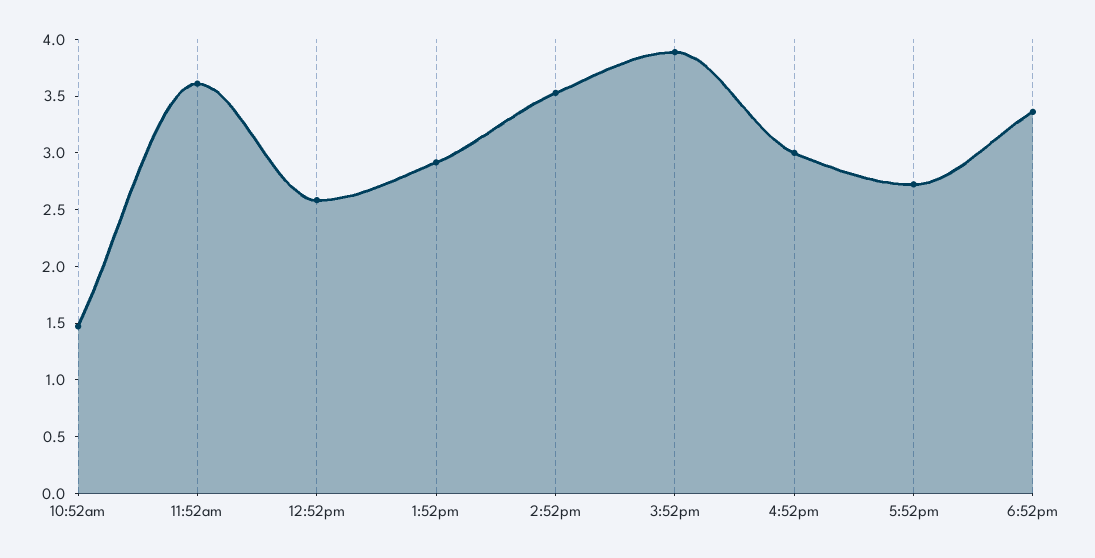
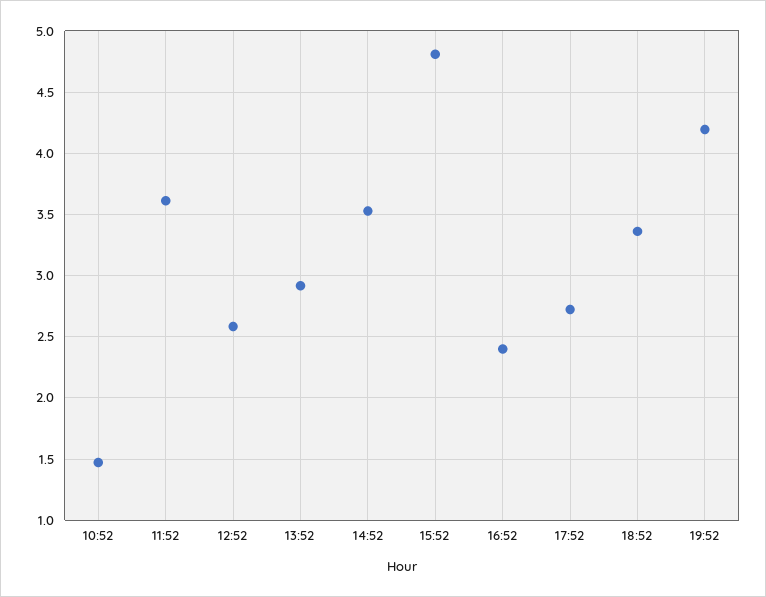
3:52pm: 3.9 -> 4.8
4:52pm: 3 -> 2.4
19:52: none -> 4.2

